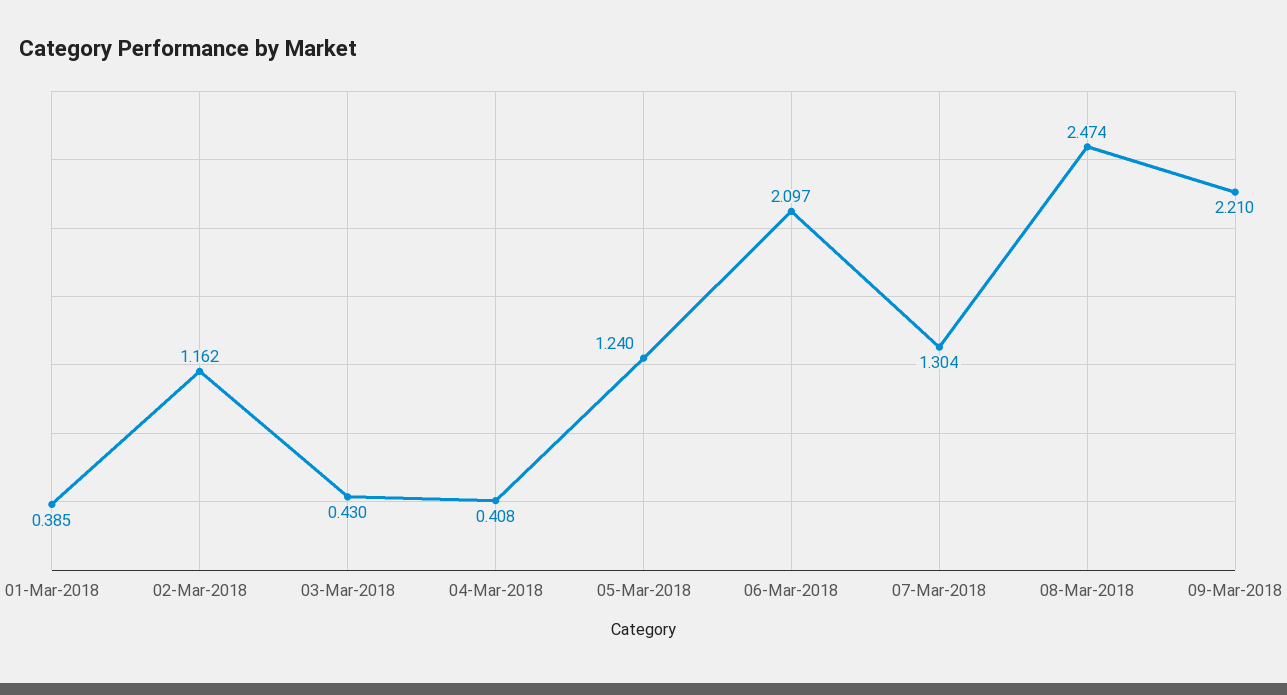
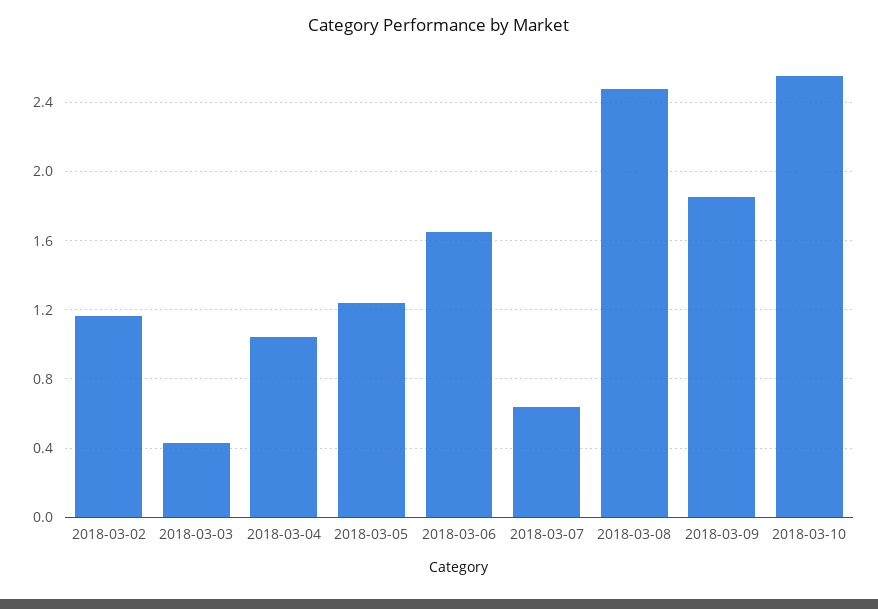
01-Mar-2018: 0.385 -> none
04-Mar-2018: 0.408 -> 1.05
06-Mar-2018: 2.097 -> 1.65
07-Mar-2018: 1.304 -> 0.65
09-Mar-2018: 2.21 -> 1.85
2018-03-10: none -> 2.55

